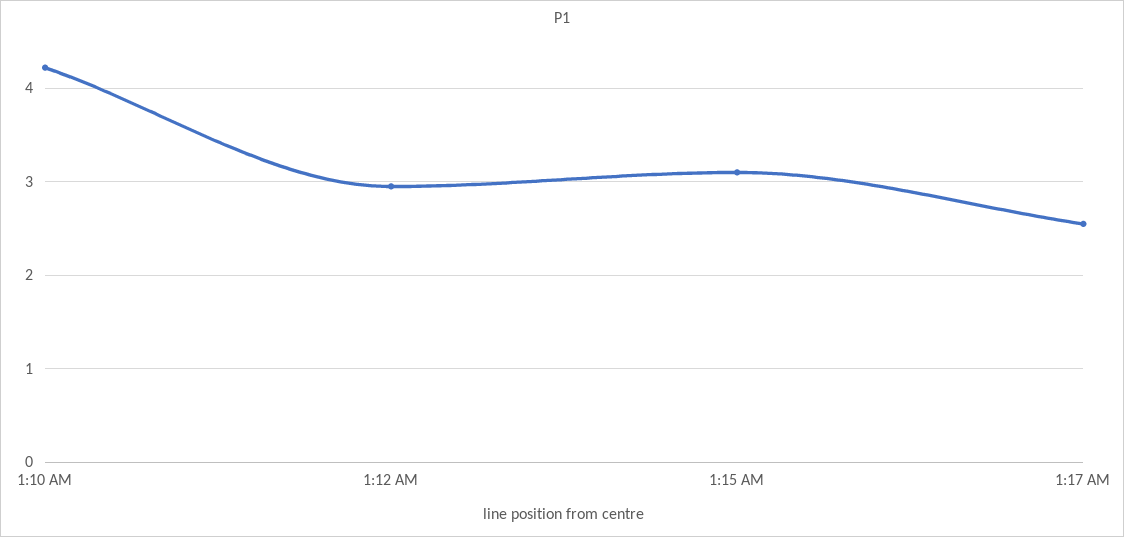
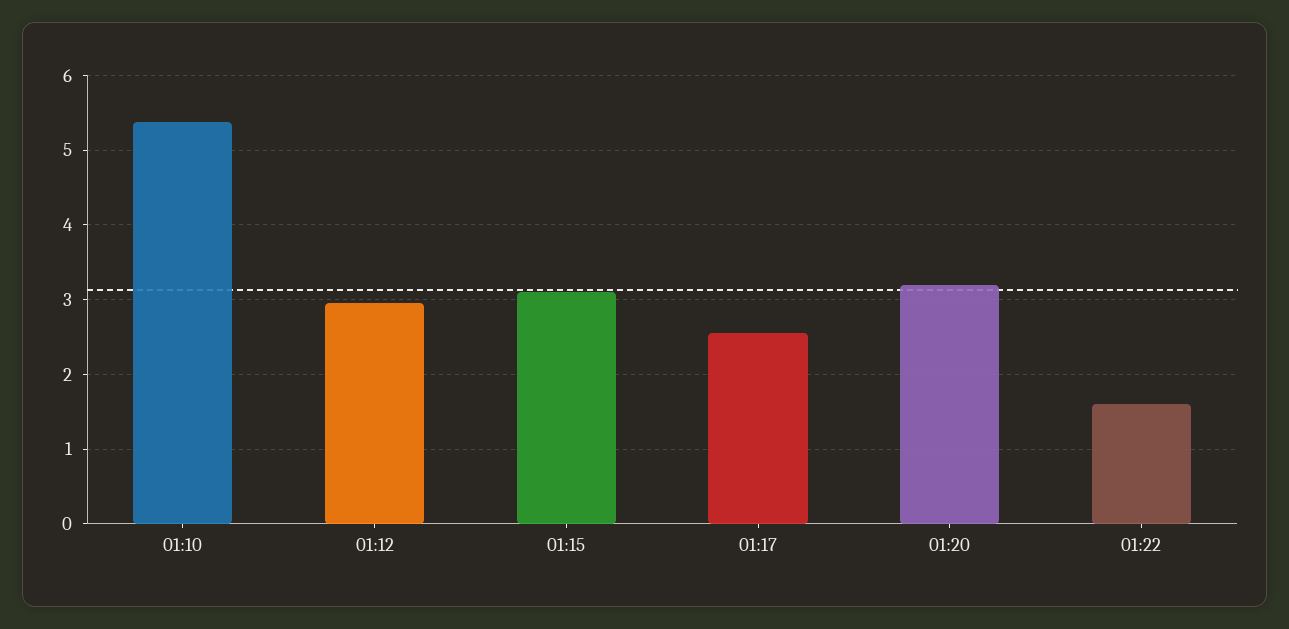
1:10 AM: 4.2 -> 5.4
01:20: none -> 3.2
01:22: none -> 1.6

